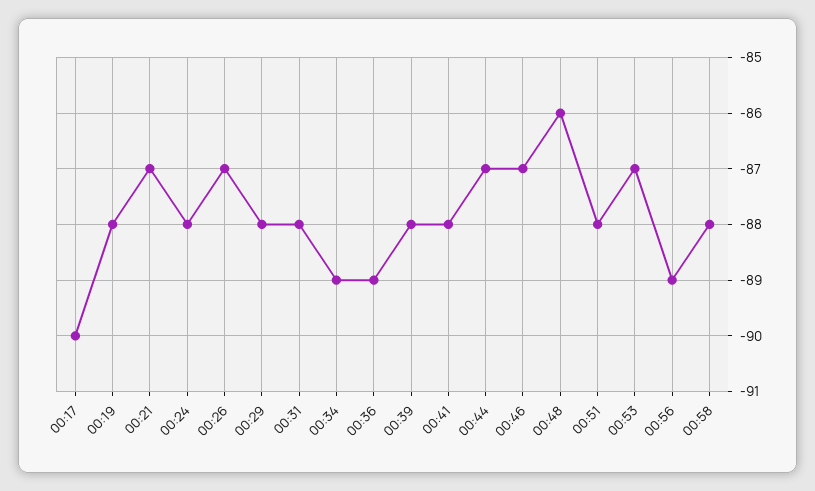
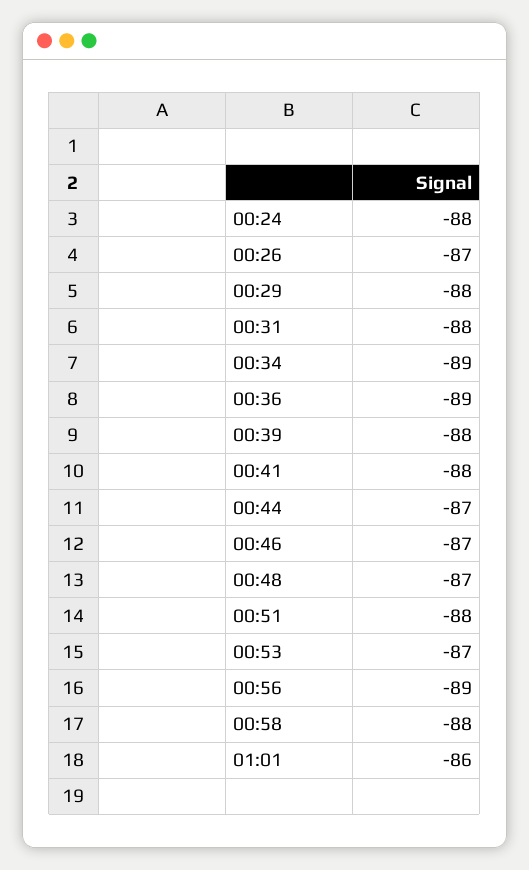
00:17: -90 -> none
00:19: -88 -> none
00:21: -87 -> none
00:48: -86 -> -87
01:01: none -> -86

